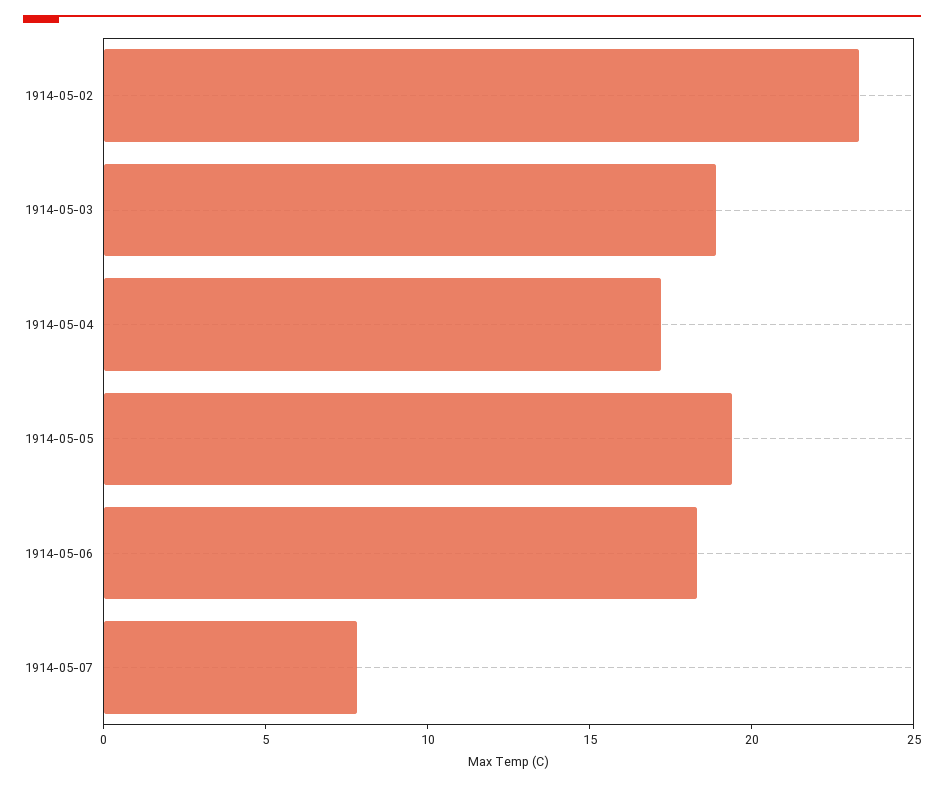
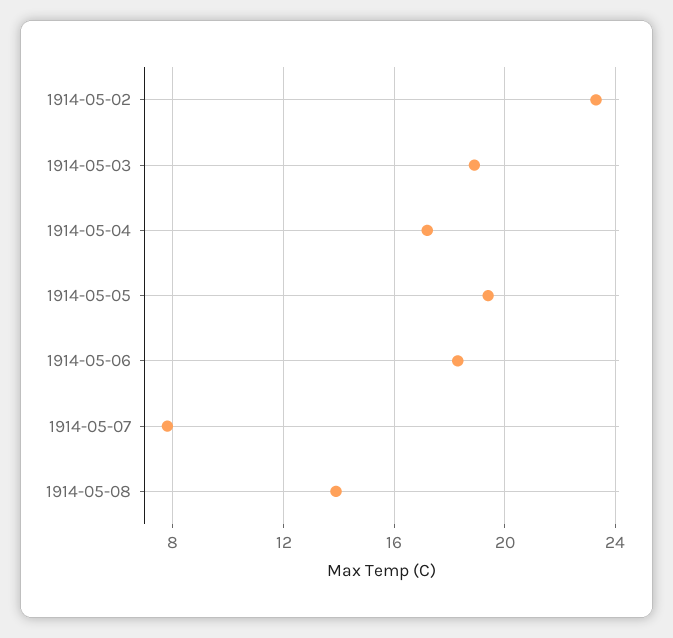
1914-05-08: none -> 14

